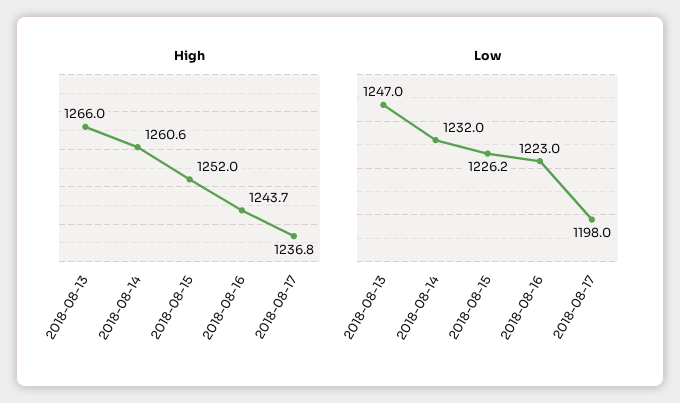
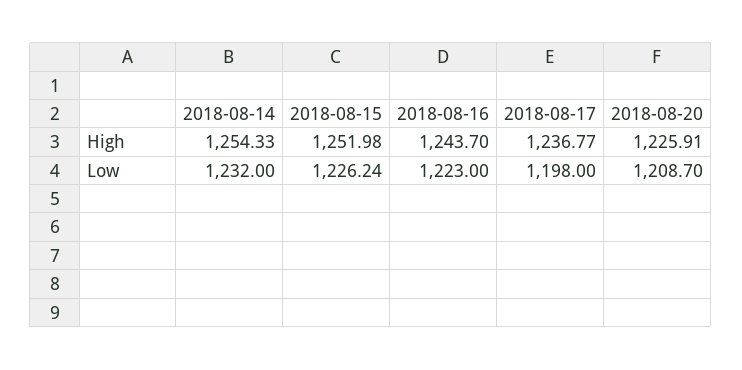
High, 2018-08-13: 1266 -> none
High, 2018-08-14: 1260.6 -> 1254.33
Low, 2018-08-13: 1247 -> none
High, 2018-08-20: none -> 1225.91
Low, 2018-08-20: none -> 1208.7

